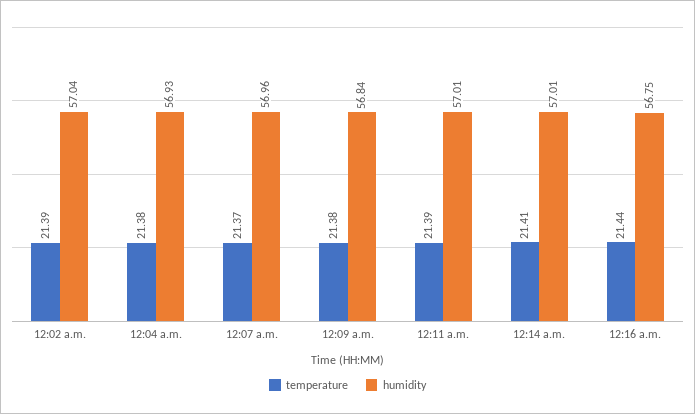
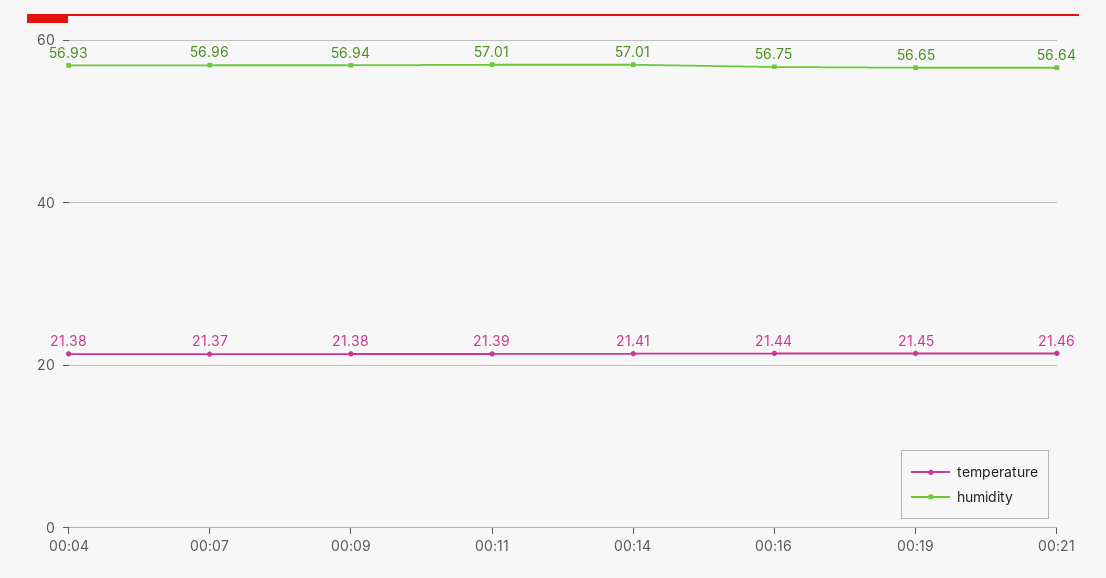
temperature, 12:02 a.m.: 21.39 -> none
humidity, 12:02 a.m.: 57.04 -> none
humidity, 12:09 a.m.: 56.84 -> 56.94
temperature, 00:19: none -> 21.45
humidity, 00:19: none -> 56.65
temperature, 00:21: none -> 21.46
humidity, 00:21: none -> 56.64

